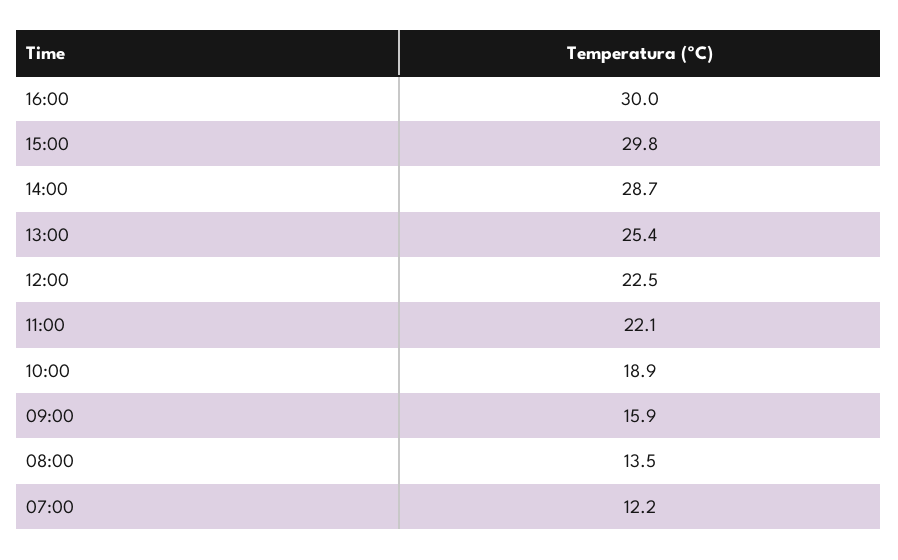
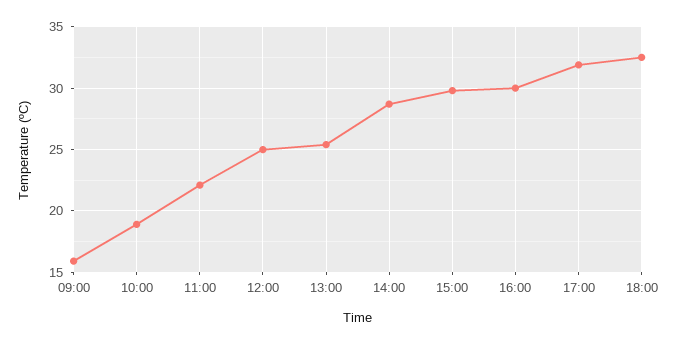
12:00: 22.5 -> 25
08:00: 13.5 -> none
07:00: 12.2 -> none
17:00: none -> 32
18:00: none -> 32.5

